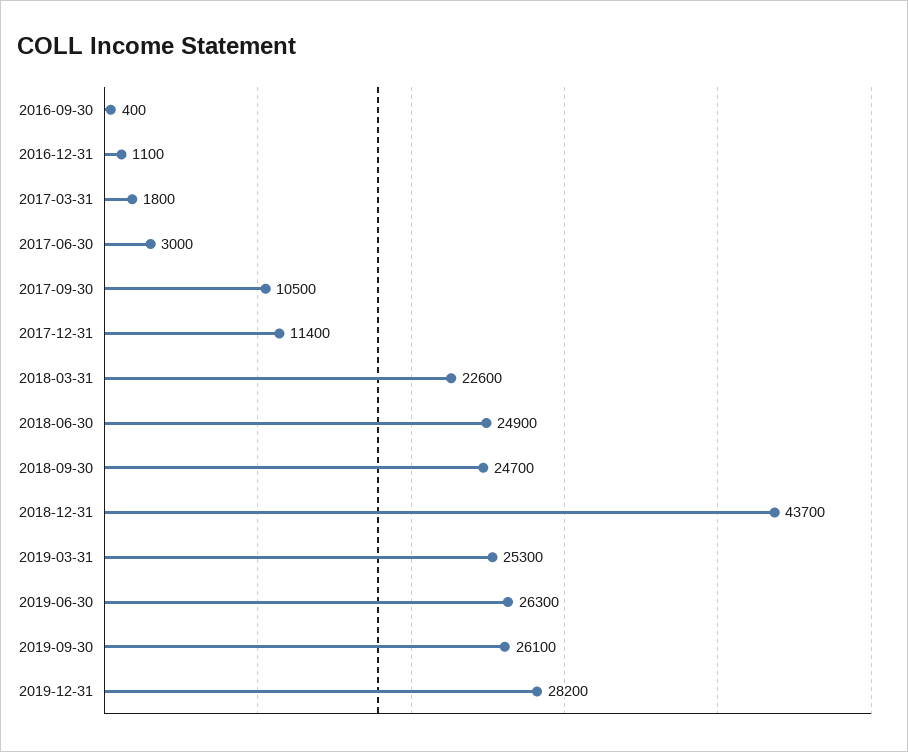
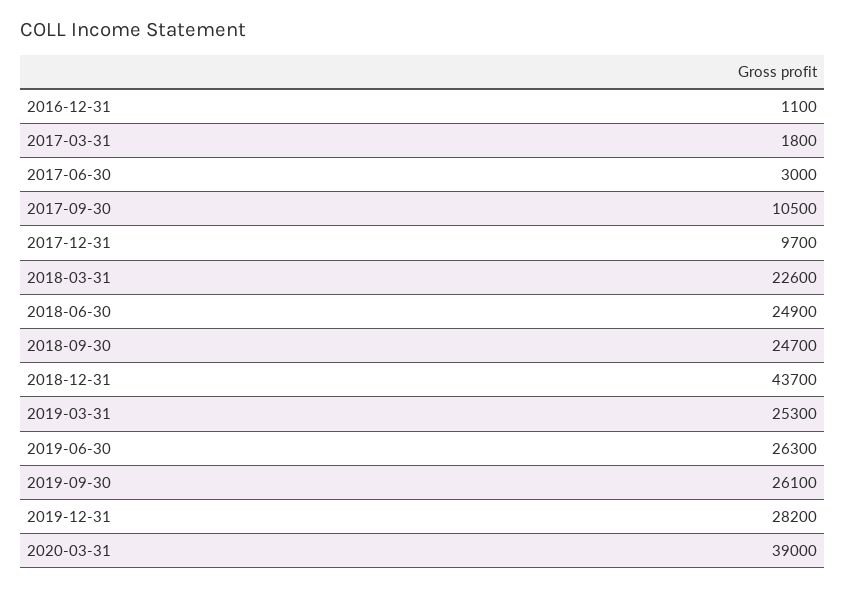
2016-09-30: 400 -> none
2017-12-31: 11400 -> 9700
2020-03-31: none -> 39000

